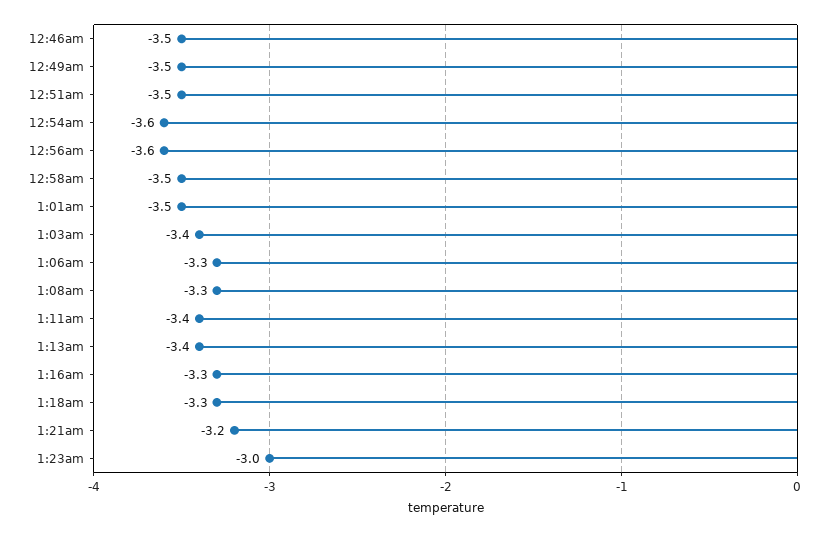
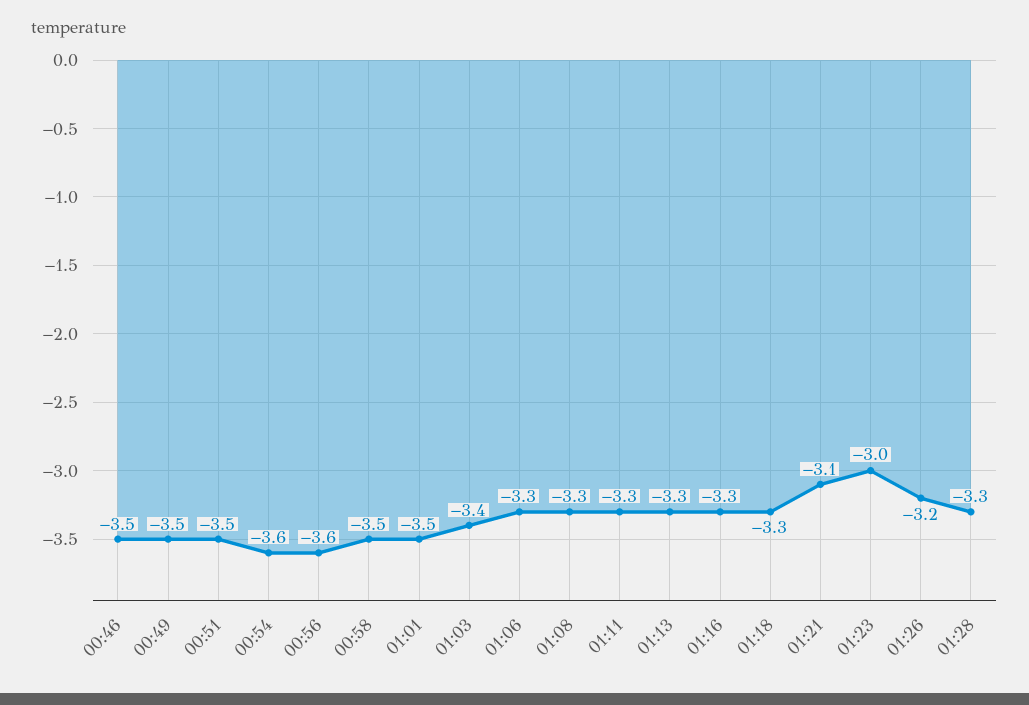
1:11am: -3.4 -> -3.3
1:13am: -3.4 -> -3.3
1:21am: -3.2 -> -3.1
01:26: none -> -3.2
01:28: none -> -3.3

